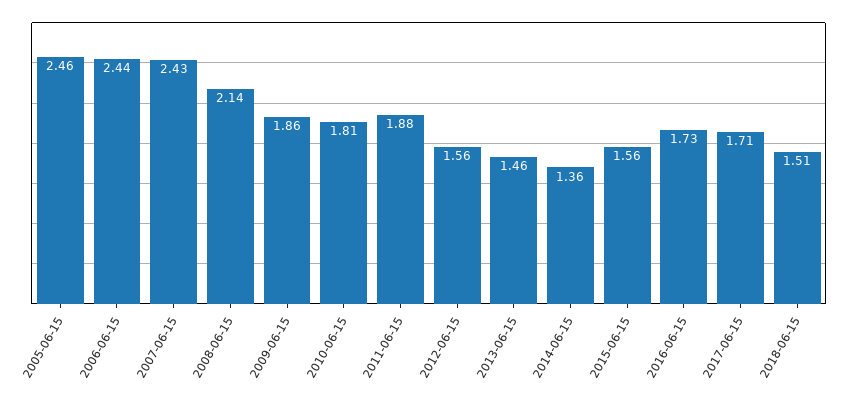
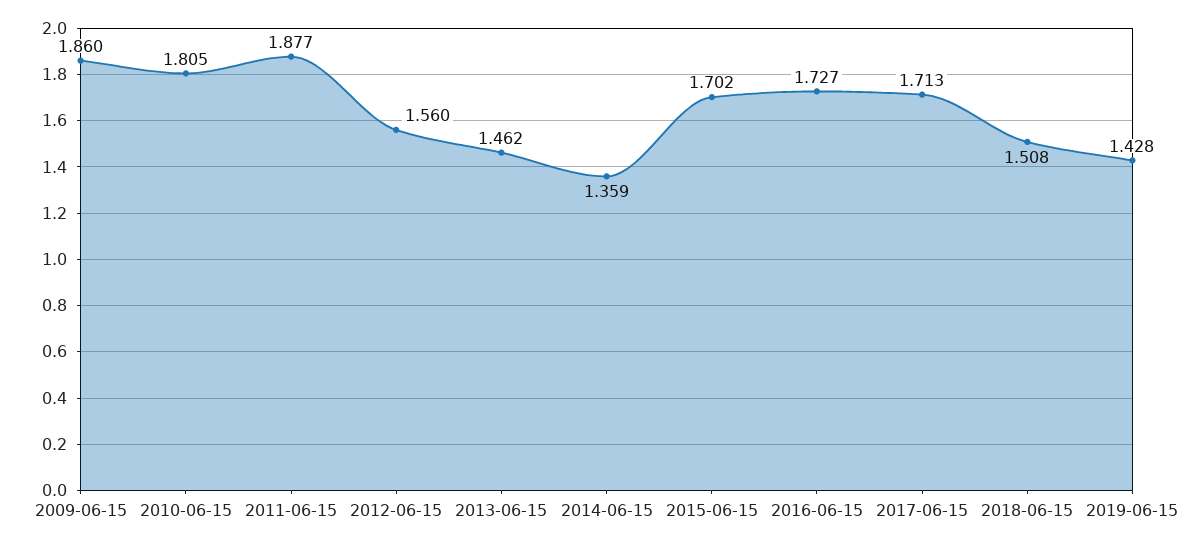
2005-06-15: 2.46 -> none
2006-06-15: 2.44 -> none
2007-06-15: 2.43 -> none
2008-06-15: 2.14 -> none
2015-06-15: 1.56 -> 1.702
2019-06-15: none -> 1.428

